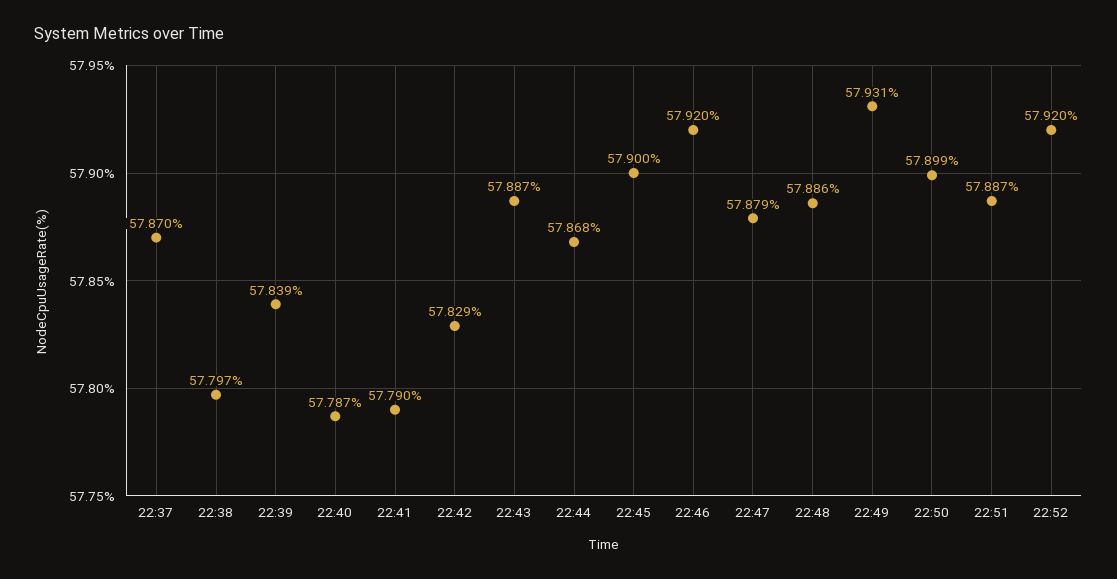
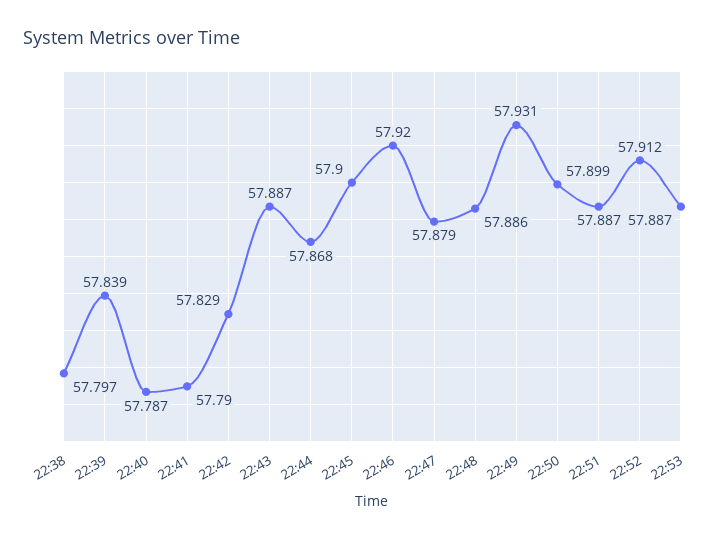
22:37: 57.87 -> none
22:52: 57.92 -> 57.912
22:53: none -> 57.887

